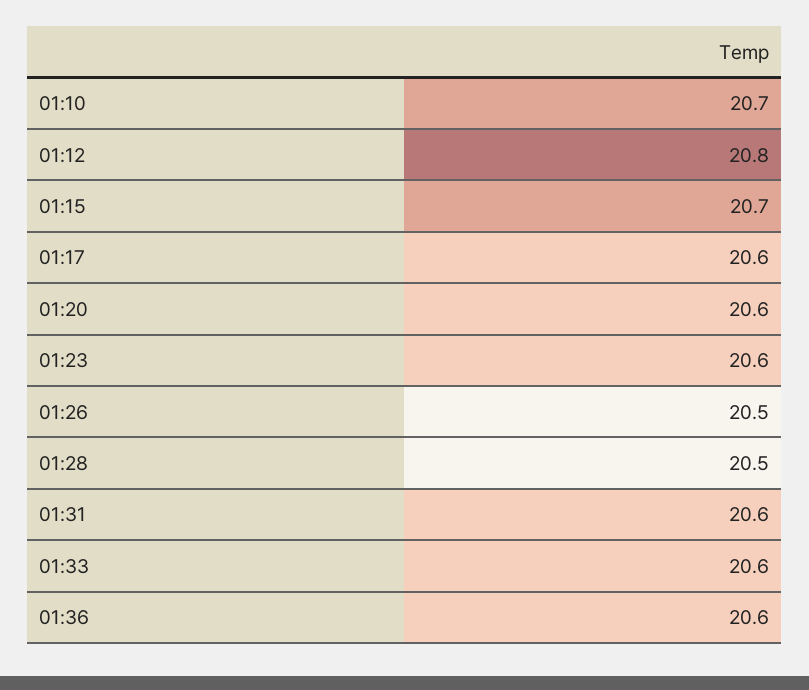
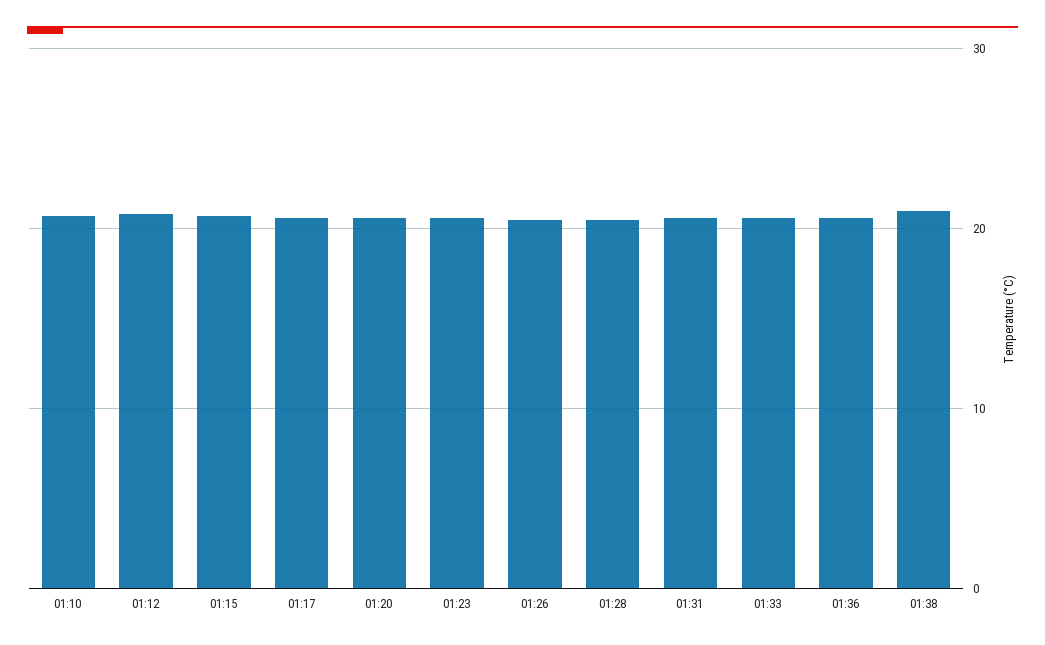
01:38: none -> 21

